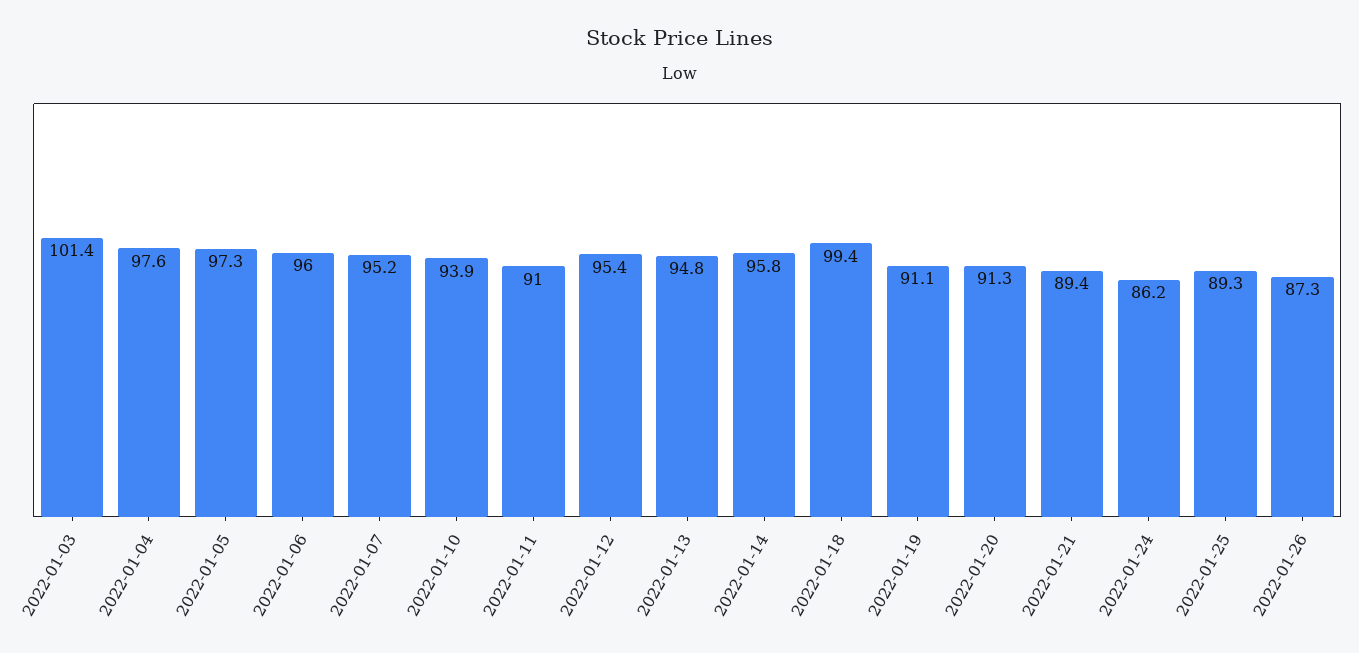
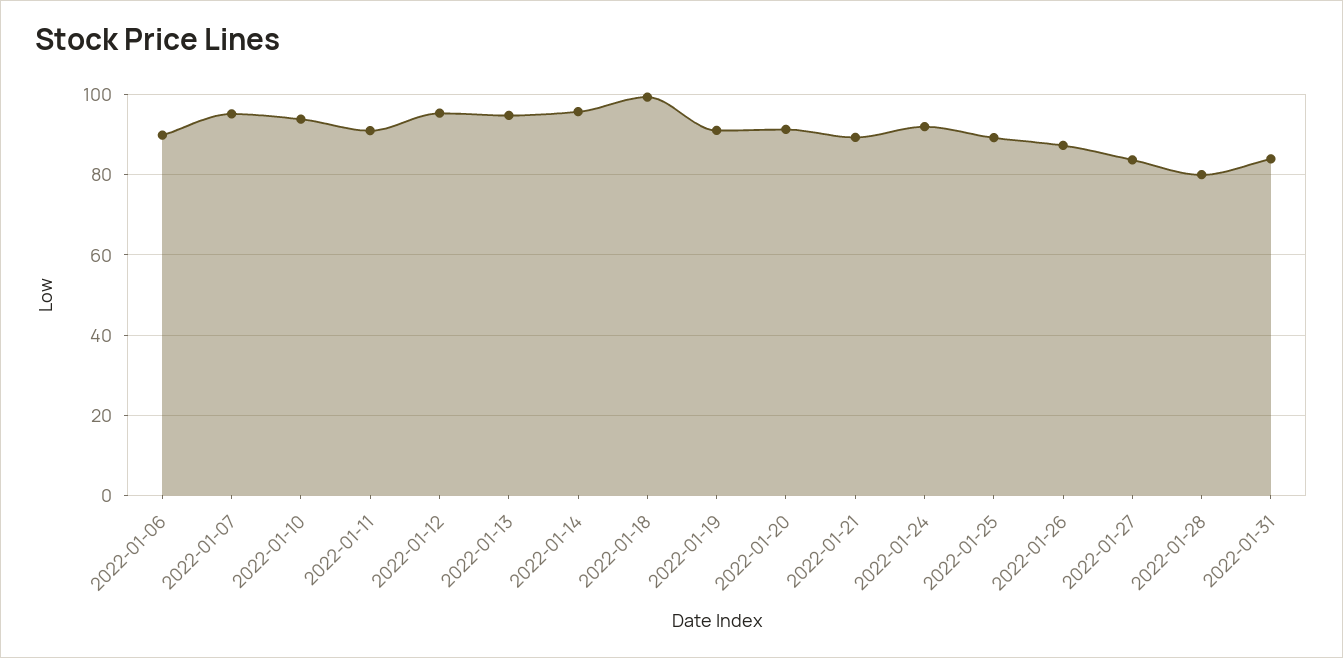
2022-01-03: 101.4 -> none
2022-01-04: 97.6 -> none
2022-01-05: 97.3 -> none
2022-01-06: 96 -> 90
2022-01-24: 86.2 -> 92
2022-01-27: none -> 84
2022-01-28: none -> 80
2022-01-31: none -> 84

